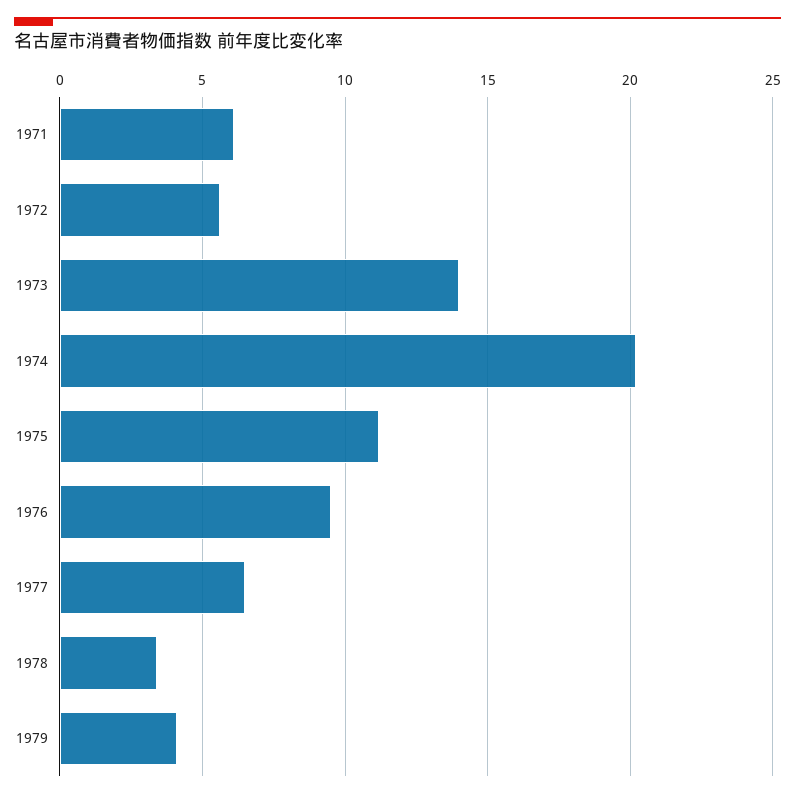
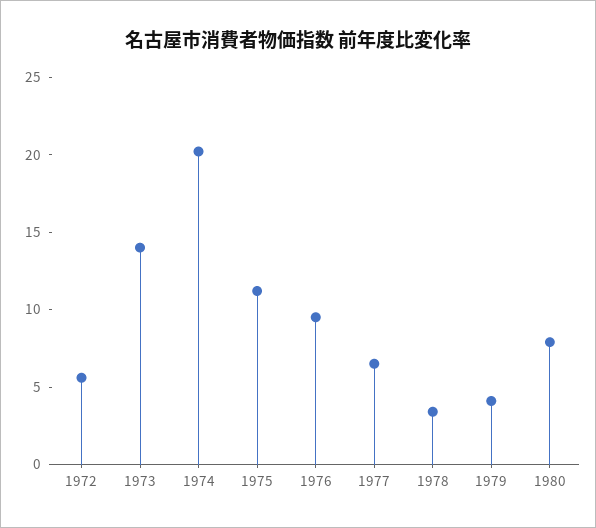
1971: 6 -> none
1980: none -> 8

